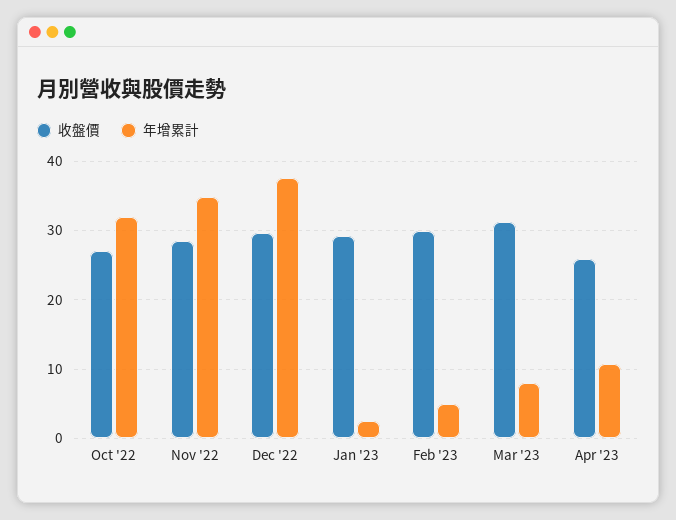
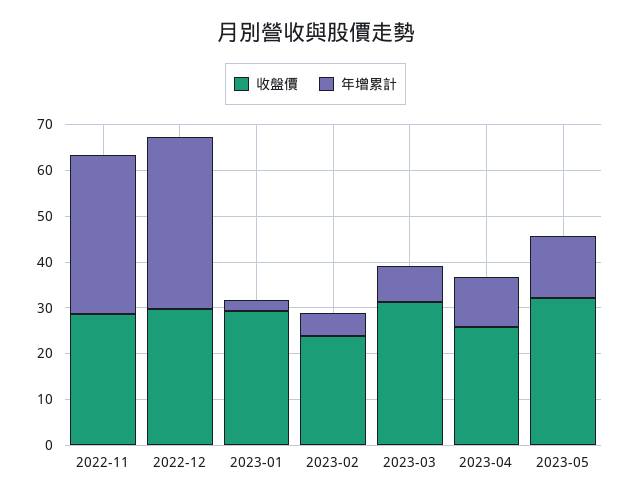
收盤價, Oct '22: 27 -> none
年增累計, Oct '22: 32 -> none
收盤價, Feb '23: 30 -> 24
收盤價, 2023-05: none -> 32
年增累計, 2023-05: none -> 14

